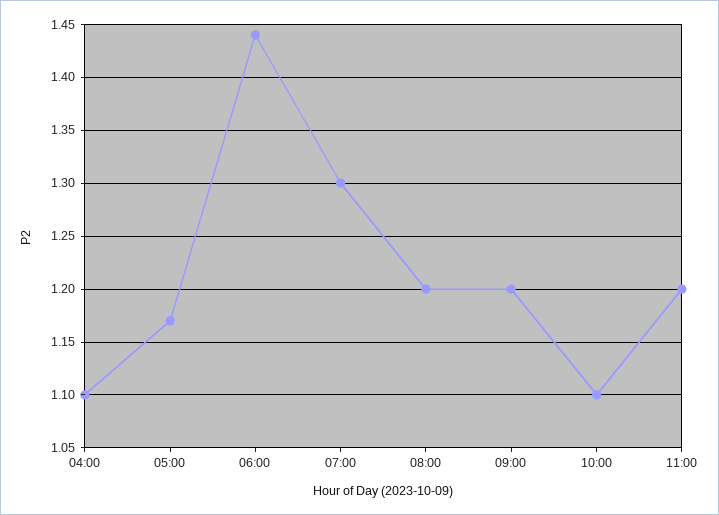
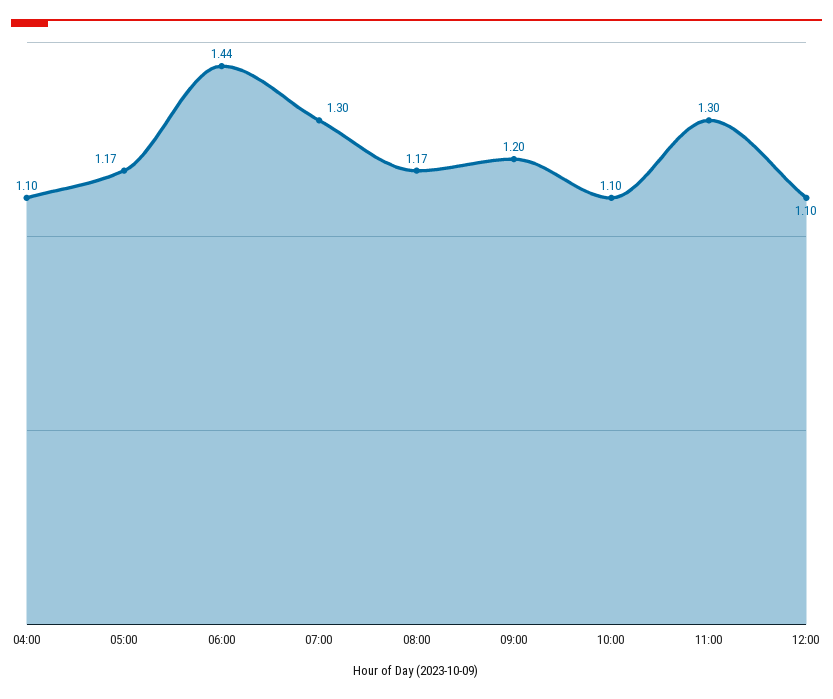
08:00: 1.2 -> 1.17
11:00: 1.2 -> 1.3
12:00: none -> 1.1

